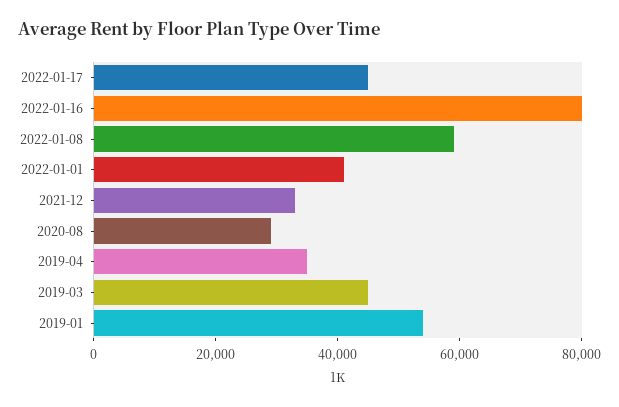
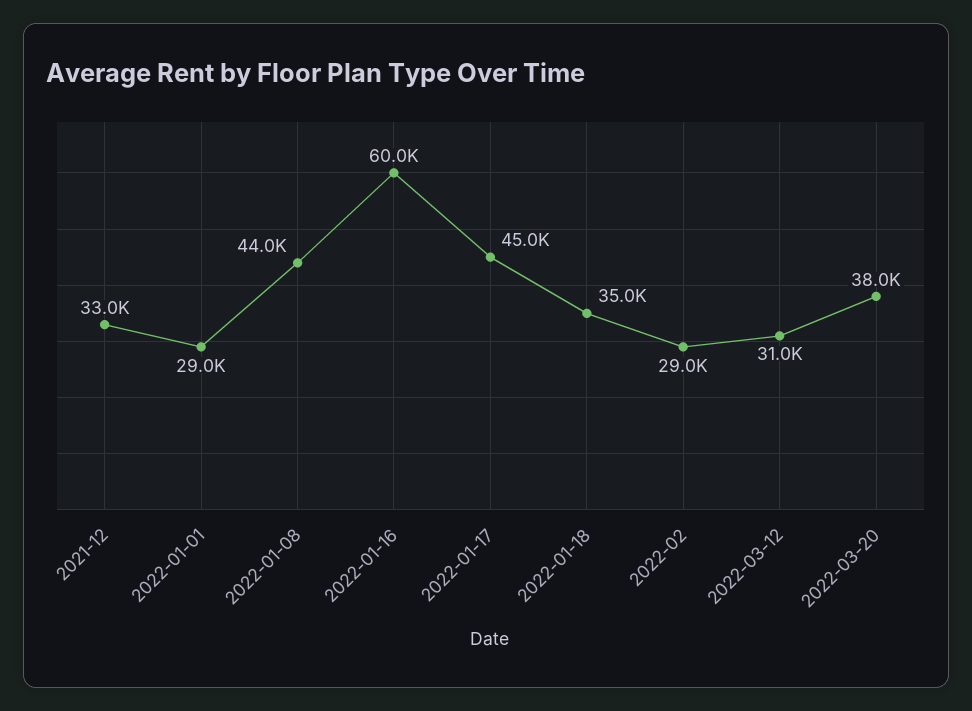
2022-01-16: 80000 -> 60000
2022-01-08: 60000 -> 44000
2022-01-01: 40000 -> 29000
2020-08: 30000 -> none
2019-04: 35000 -> none
2019-03: 45000 -> none
2019-01: 55000 -> none
2022-01-18: none -> 35000
2022-02: none -> 29000
2022-03-12: none -> 31000
2022-03-20: none -> 38000

